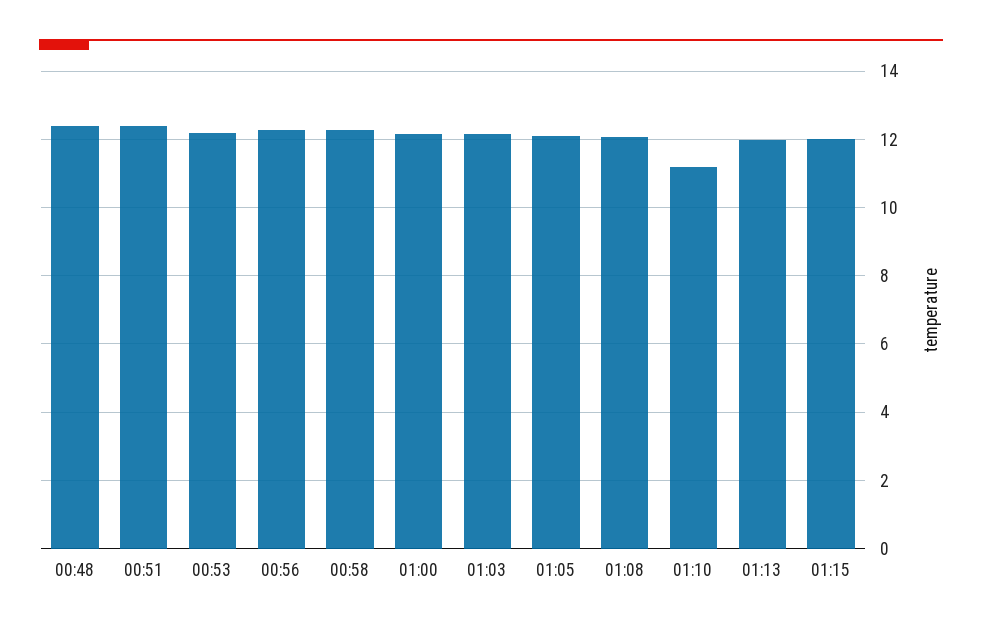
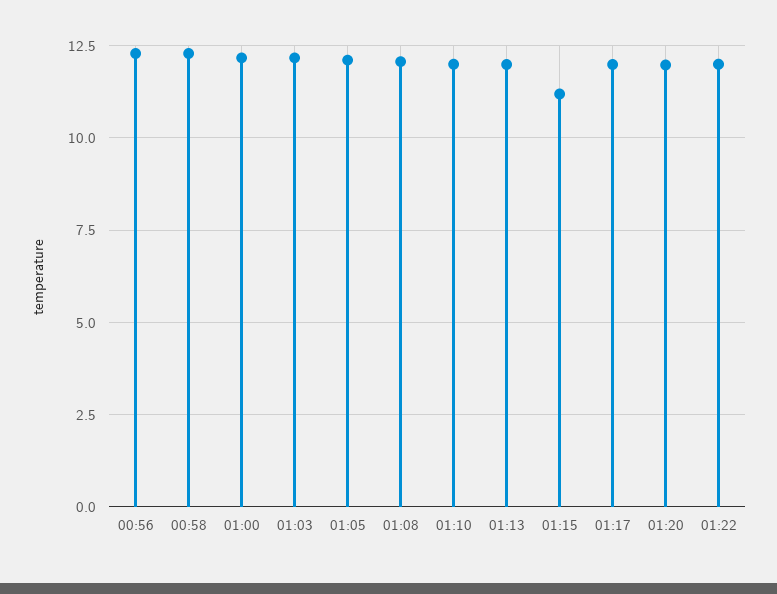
00:48: 12.4 -> none
00:51: 12.4 -> none
00:53: 12.2 -> none
01:10: 11.2 -> 12
01:15: 12 -> 11.25
01:17: none -> 12
01:20: none -> 12
01:22: none -> 12

